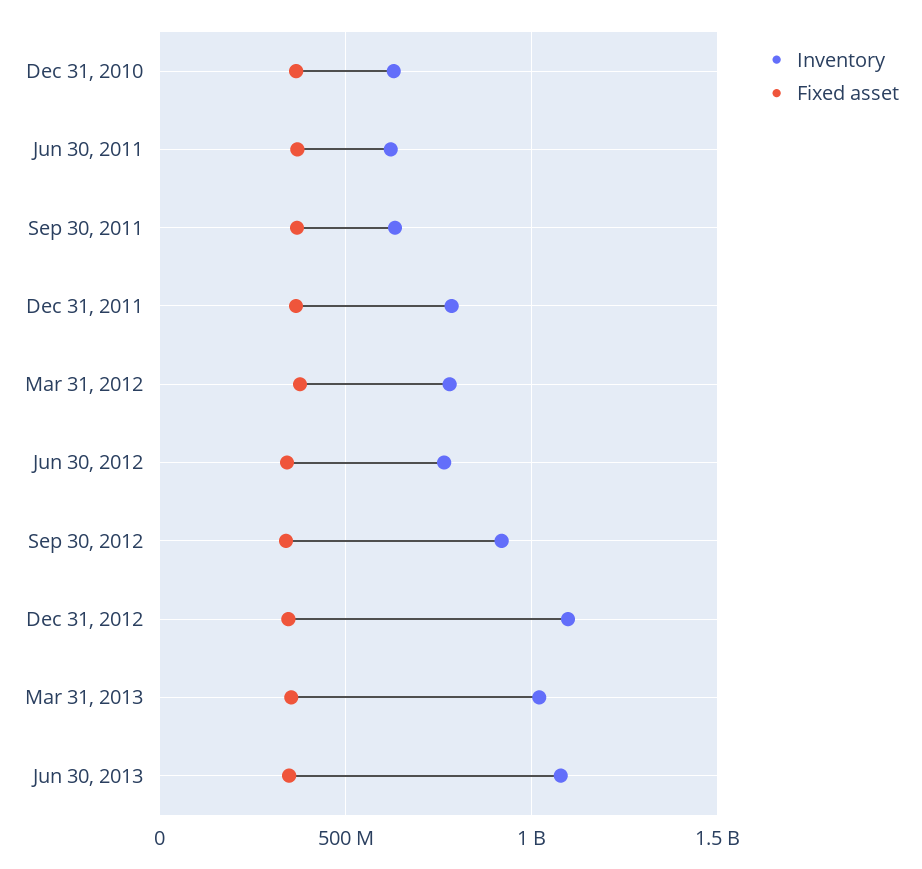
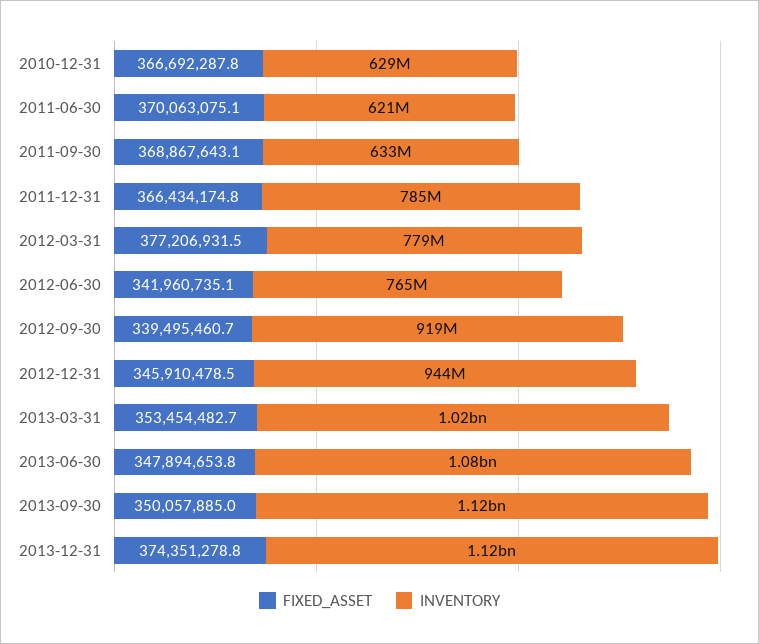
Inventory, Dec 31, 2012: 1100000000 -> 944000000
Fixed asset, 2013-09-30: none -> 350057885
Inventory, 2013-09-30: none -> 1120000000
Fixed asset, 2013-12-31: none -> 374351278.8
Inventory, 2013-12-31: none -> 1120000000

